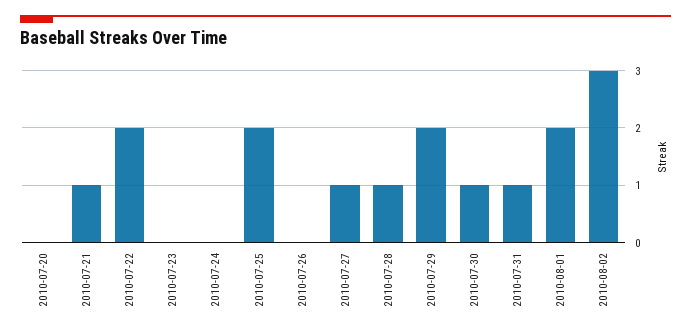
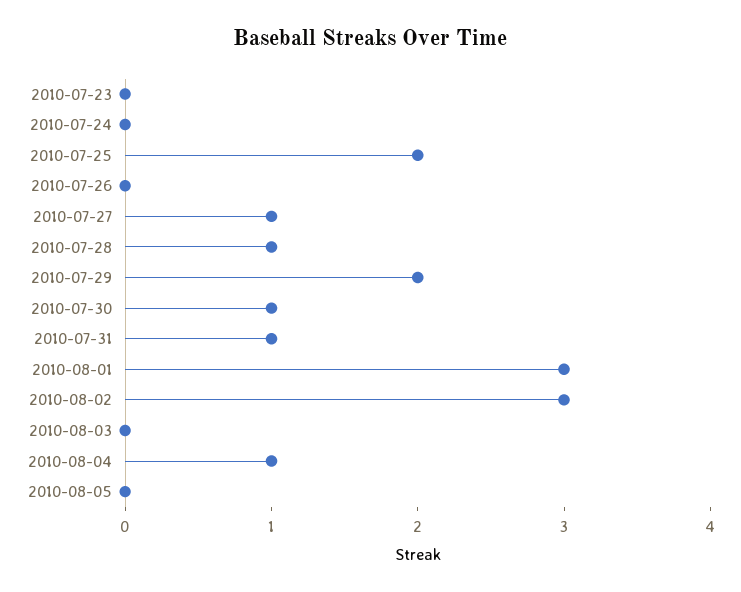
2010-07-20: 0 -> none
2010-07-21: 1 -> none
2010-07-22: 2 -> none
2010-08-01: 2 -> 3
2010-08-03: none -> 0
2010-08-04: none -> 1
2010-08-05: none -> 0

